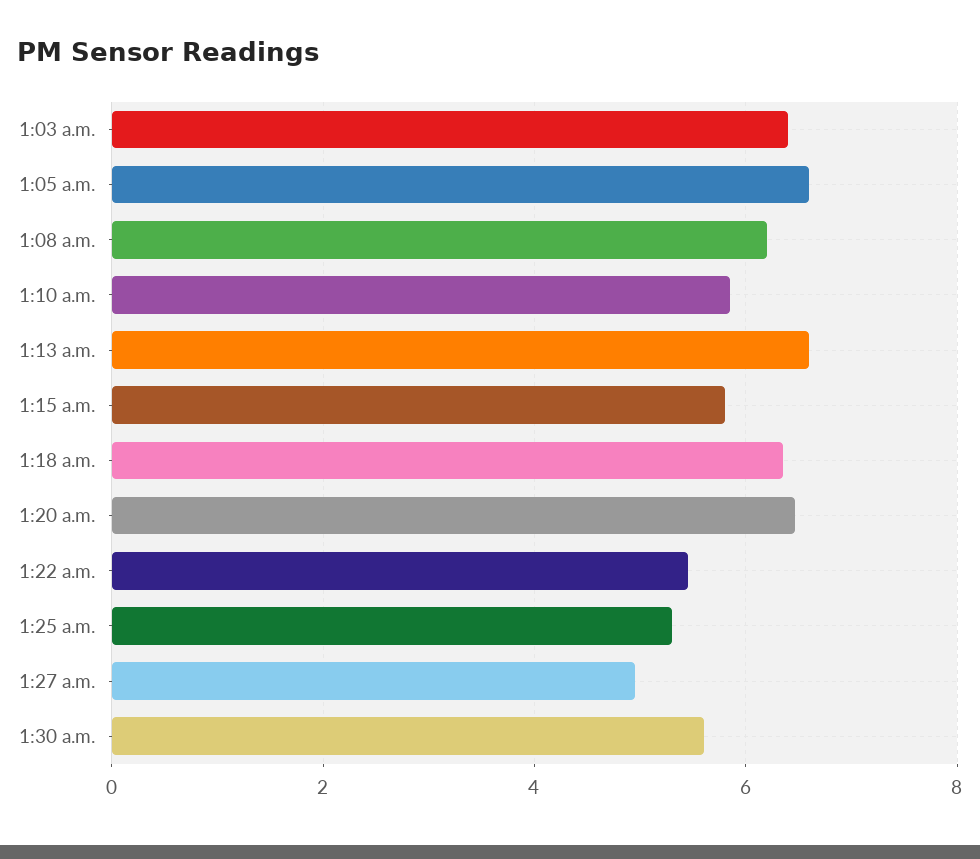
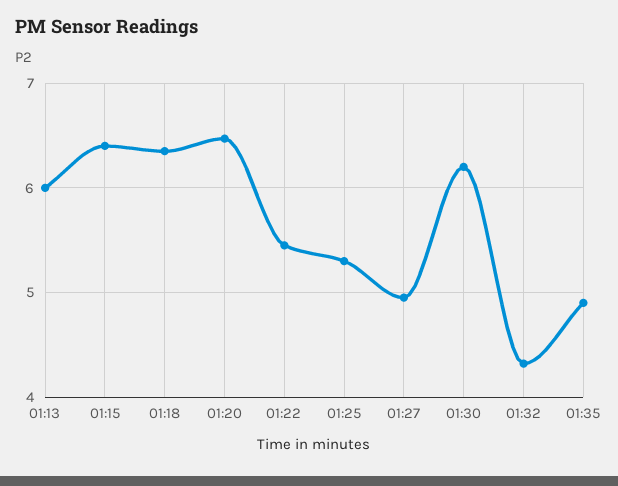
1:03 a.m.: 6.4 -> none
1:05 a.m.: 6.6 -> none
1:08 a.m.: 6.2 -> none
1:10 a.m.: 5.8 -> none
1:13 a.m.: 6.6 -> 6
1:15 a.m.: 5.8 -> 6.4
1:30 a.m.: 5.6 -> 6.2
01:32: none -> 4.3
01:35: none -> 4.9

